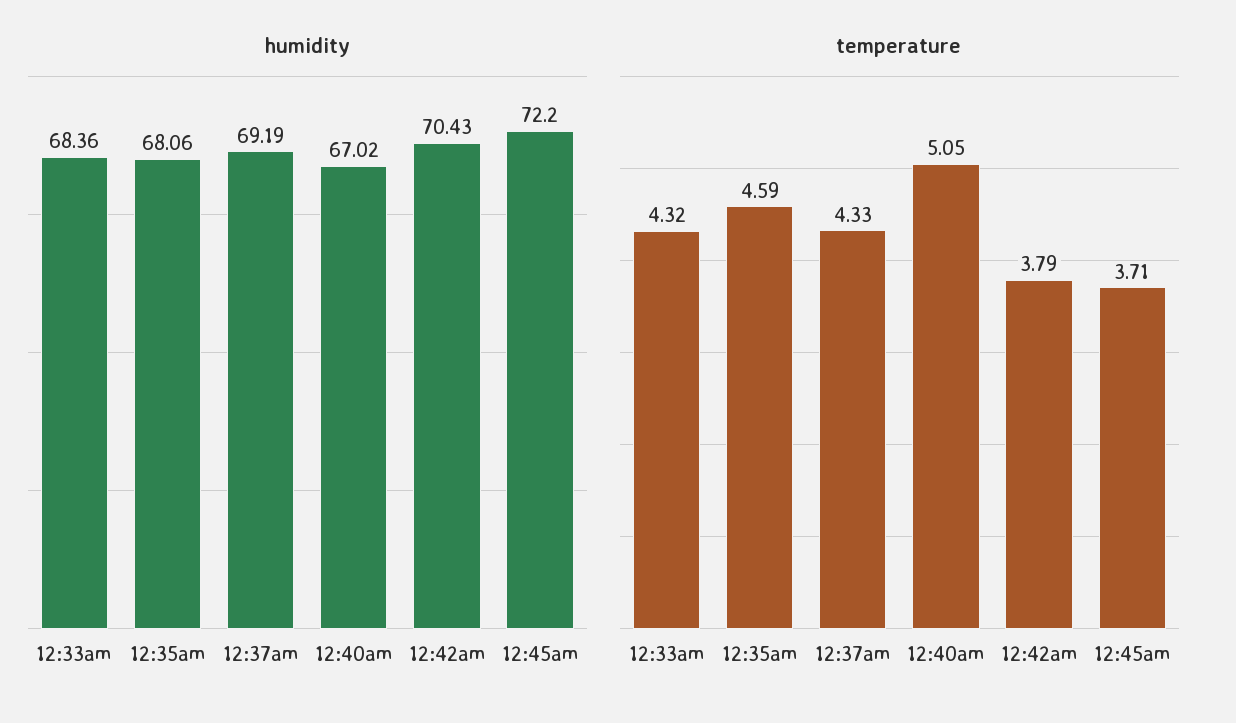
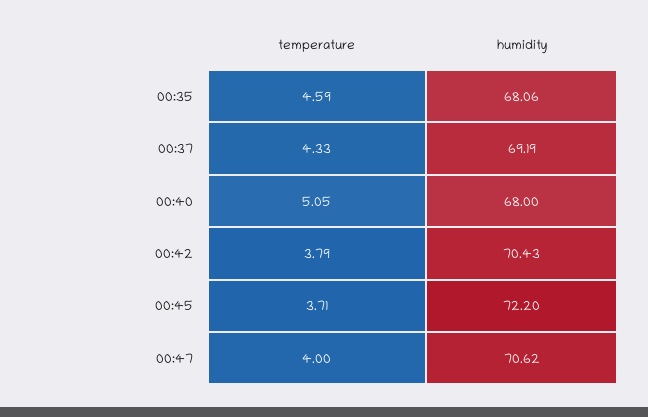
humidity, 12:33am: 68.36 -> none
humidity, 12:40am: 67.02 -> 68
temperature, 12:33am: 4.32 -> none
temperature, 00:47: none -> 4
humidity, 00:47: none -> 70.62

